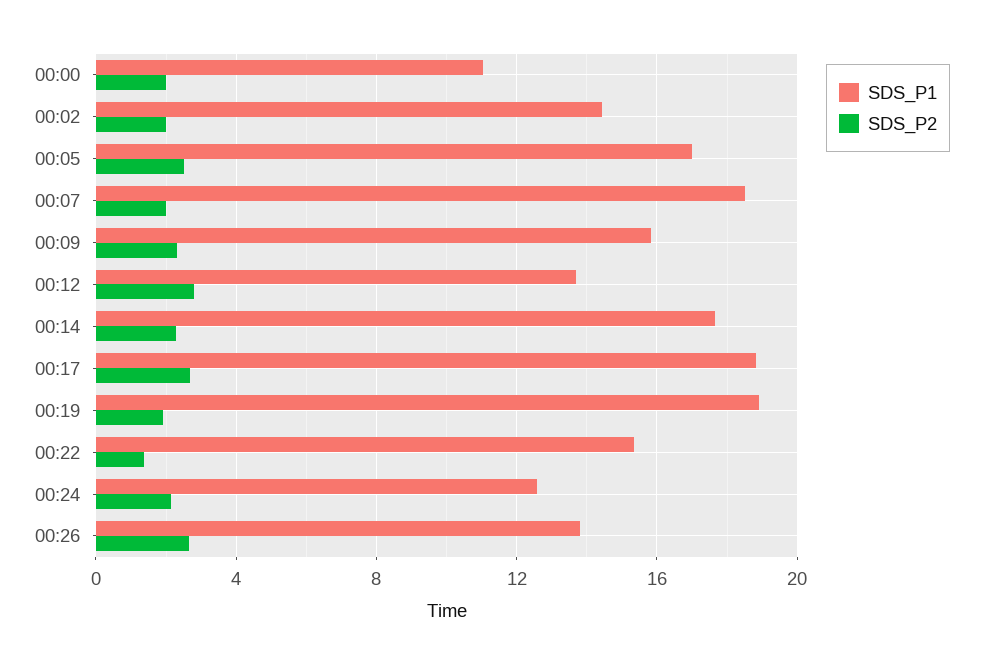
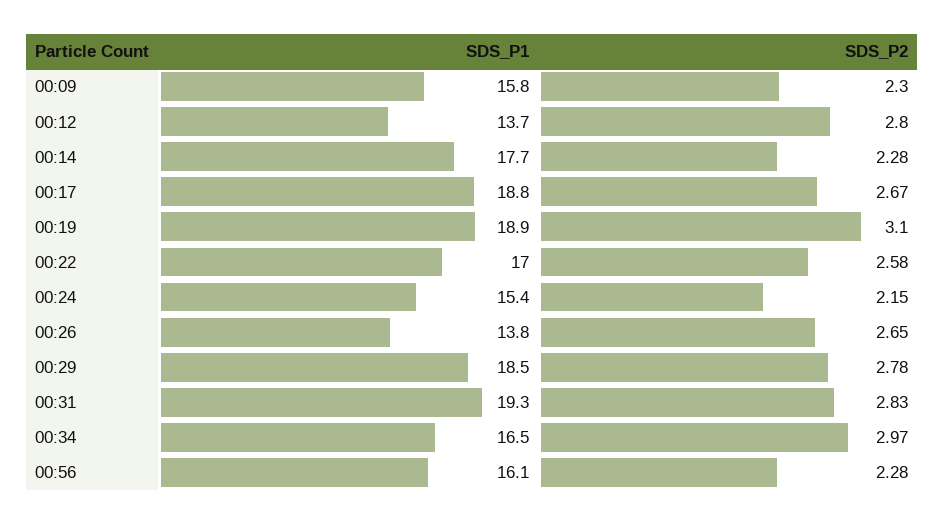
SDS_P1, 00:00: 11 -> none
SDS_P2, 00:00: 2 -> none
SDS_P1, 00:02: 14.5 -> none
SDS_P2, 00:02: 2 -> none
SDS_P1, 00:05: 17 -> none
SDS_P2, 00:05: 2.5 -> none
SDS_P1, 00:07: 18.5 -> none
SDS_P2, 00:07: 2 -> none
SDS_P2, 00:19: 2 -> 3.1
SDS_P1, 00:22: 15.5 -> 17
SDS_P2, 00:22: 1.5 -> 2.58
SDS_P1, 00:24: 12.5 -> 15.4
SDS_P1, 00:29: none -> 18.5
SDS_P2, 00:29: none -> 2.78
SDS_P1, 00:31: none -> 19.3
SDS_P2, 00:31: none -> 2.83
SDS_P1, 00:34: none -> 16.5
SDS_P2, 00:34: none -> 2.97
SDS_P1, 00:56: none -> 16.1
SDS_P2, 00:56: none -> 2.28

